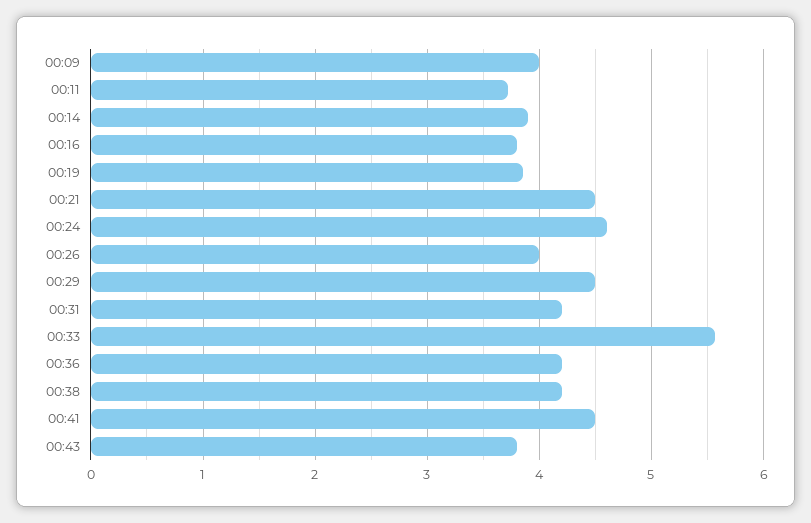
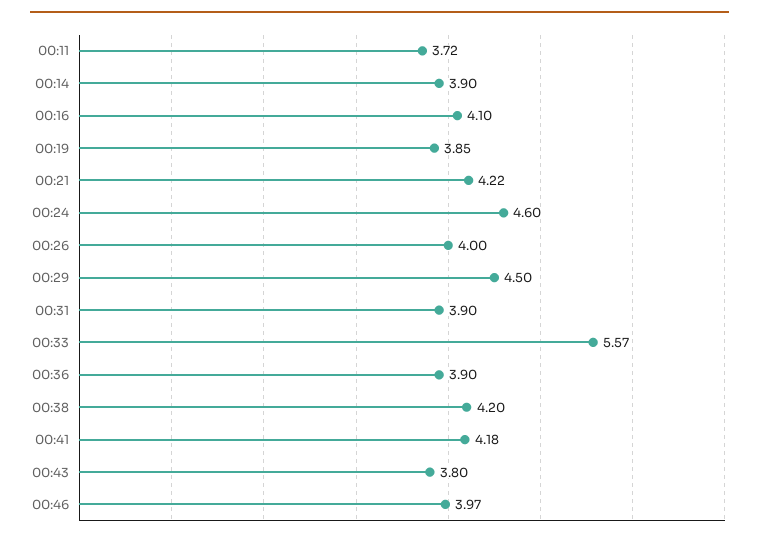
00:09: 4 -> none
00:16: 3.8 -> 4.1
00:21: 4.5 -> 4.22
00:31: 4.2 -> 3.9
00:36: 4.2 -> 3.9
00:41: 4.5 -> 4.18
00:46: none -> 3.97

